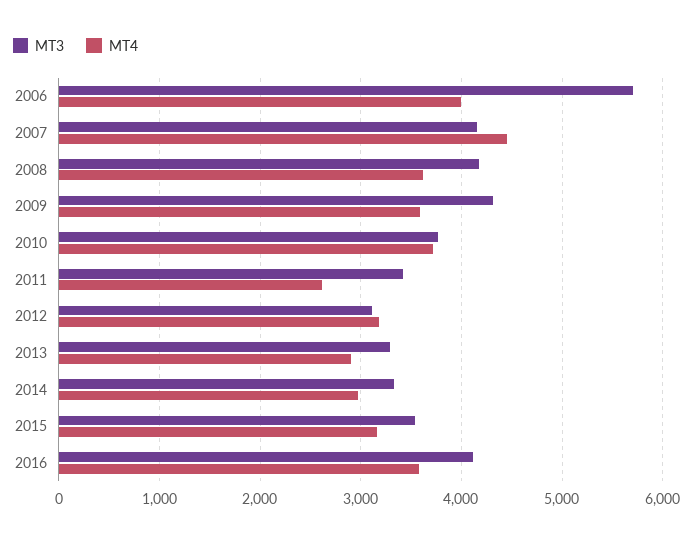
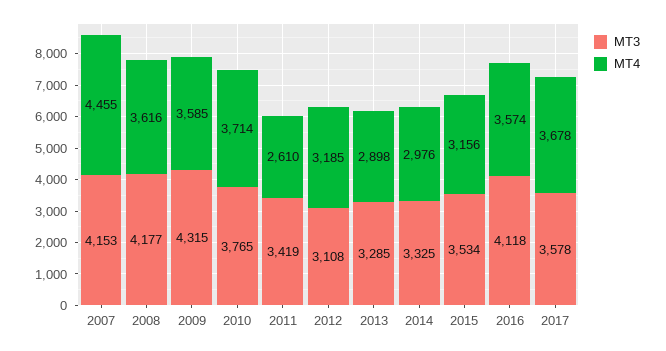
MT3, 2006: 5700 -> none
MT4, 2006: 4000 -> none
MT3, 2017: none -> 3578
MT4, 2017: none -> 3678

